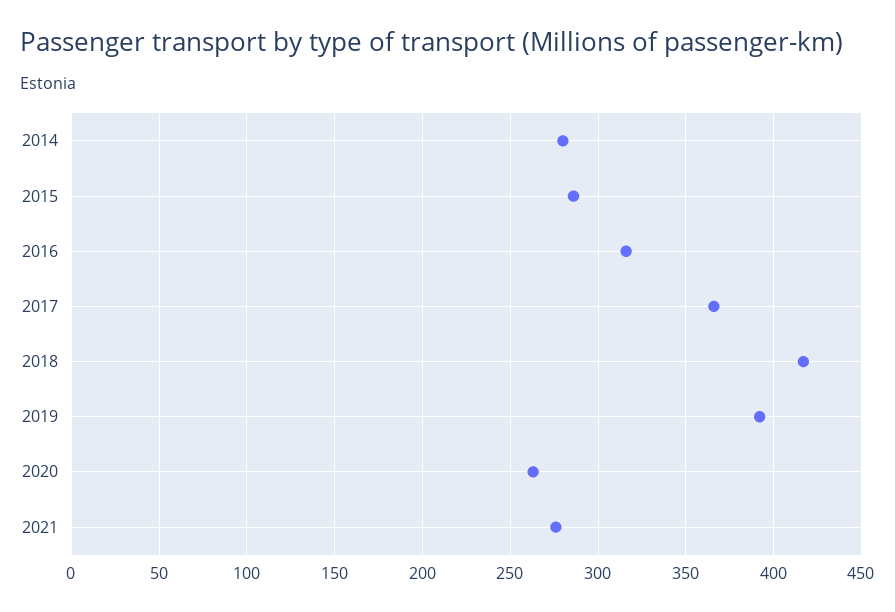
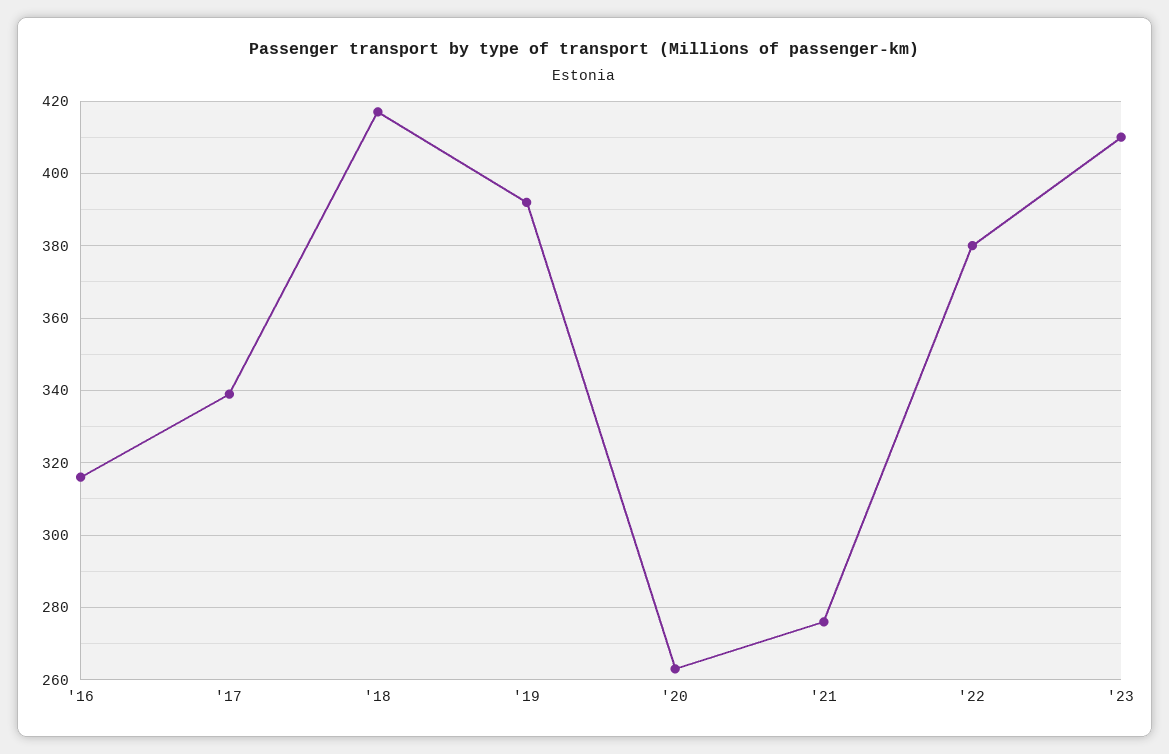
2014: 280 -> none
2015: 285 -> none
2017: 365 -> 340
'22: none -> 380
'23: none -> 410

